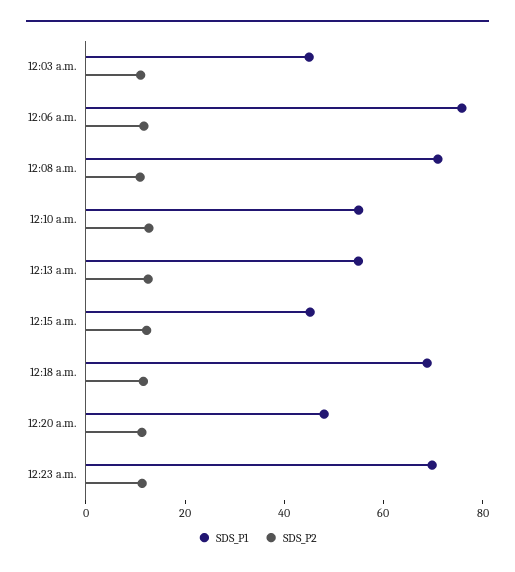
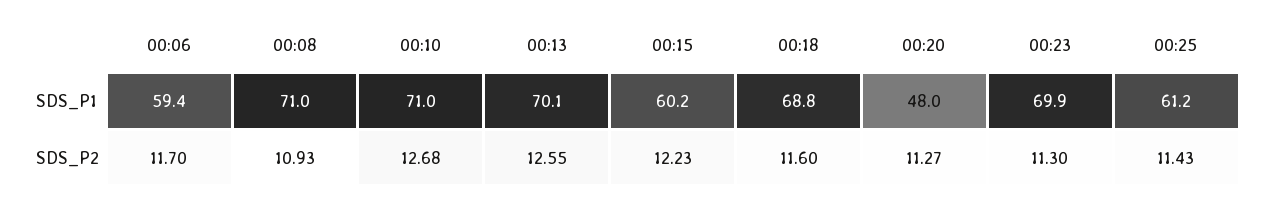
SDS_P1, 12:03 a.m.: 45 -> none
SDS_P2, 12:03 a.m.: 10 -> none
SDS_P1, 12:06 a.m.: 75 -> 59.4
SDS_P1, 12:10 a.m.: 55 -> 71
SDS_P1, 12:13 a.m.: 55 -> 70.1
SDS_P1, 12:15 a.m.: 45 -> 60.2
SDS_P1, 00:25: none -> 61.2
SDS_P2, 00:25: none -> 11.43

